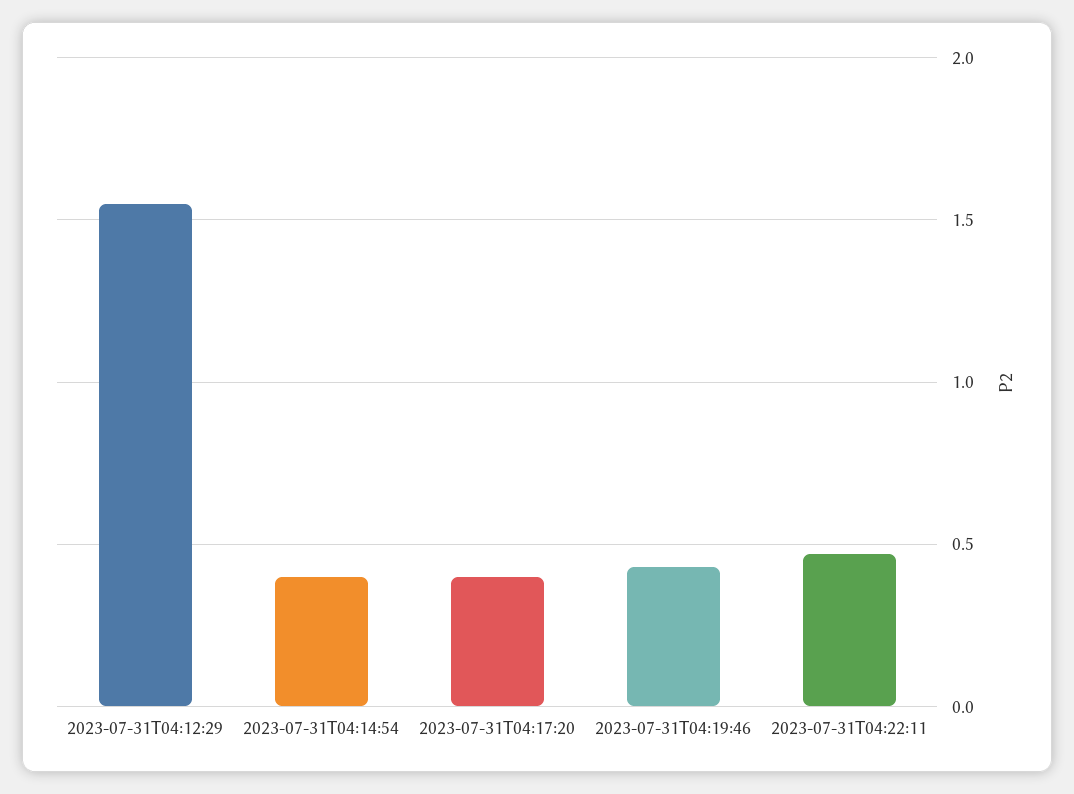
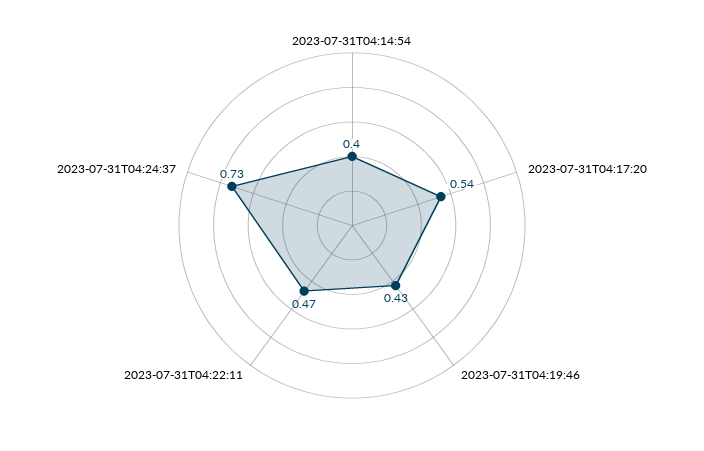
2023-07-31T04:12:29: 1.55 -> none
2023-07-31T04:17:20: 0.4 -> 0.54
2023-07-31T04:24:37: none -> 0.73

